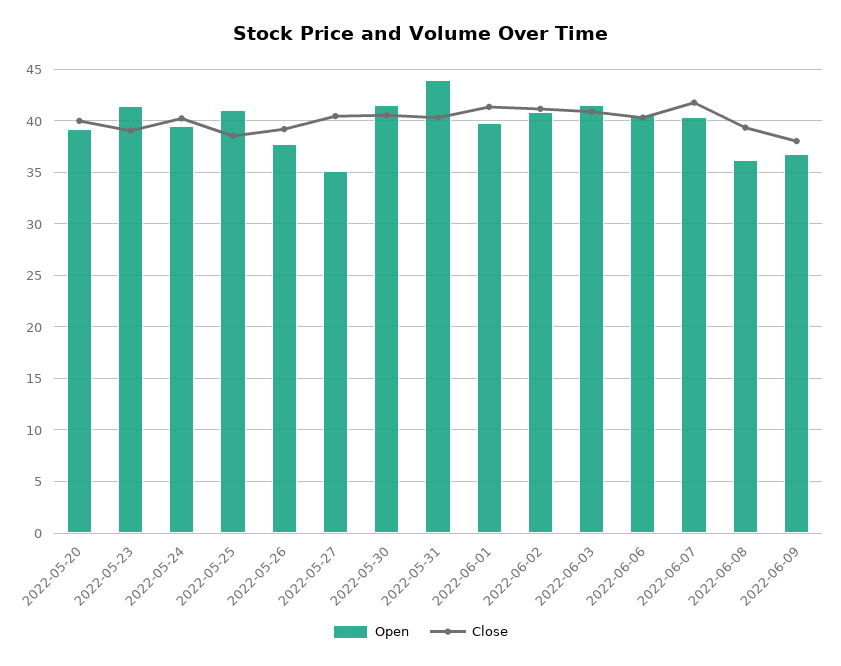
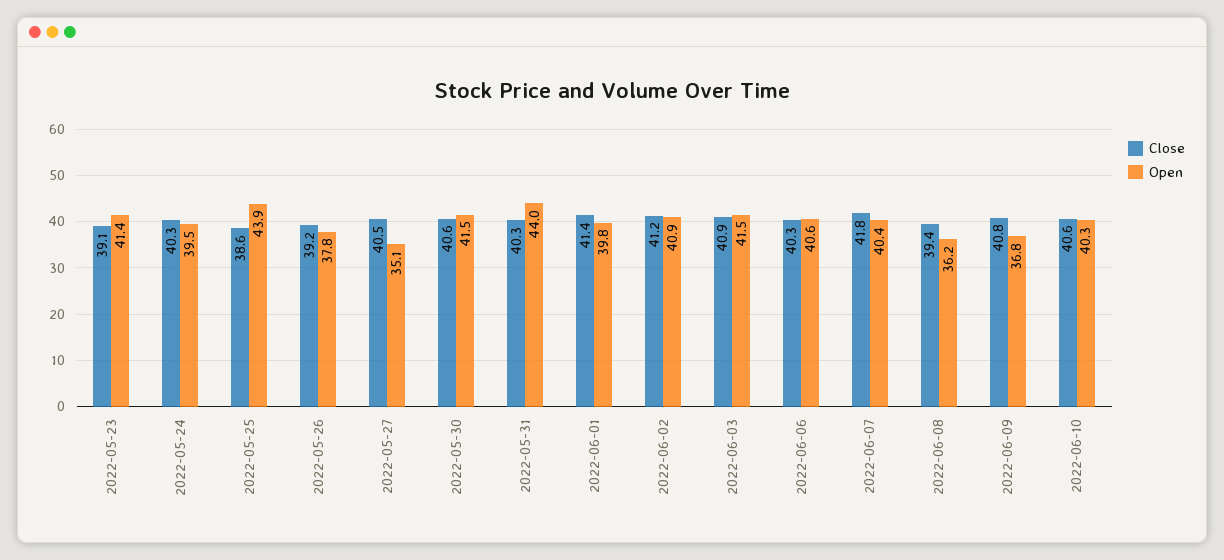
Open, 2022-05-20: 39 -> none
Close, 2022-05-20: 40 -> none
Open, 2022-05-25: 41 -> 43.9
Close, 2022-06-09: 38 -> 40.8
Close, 2022-06-10: none -> 40.6
Open, 2022-06-10: none -> 40.3

